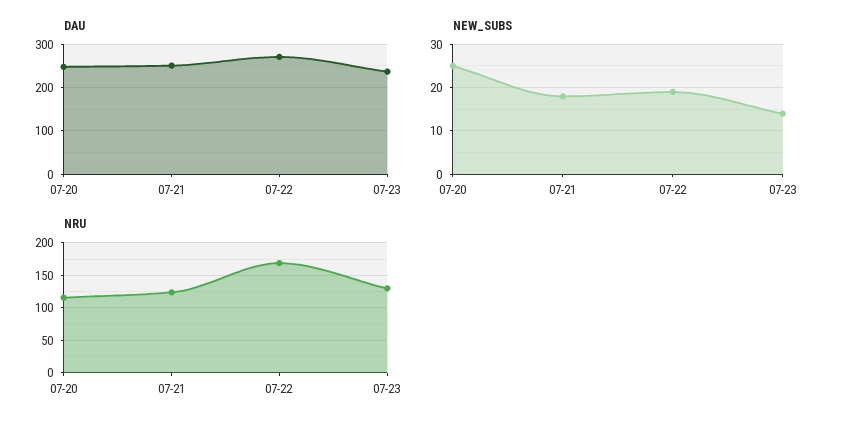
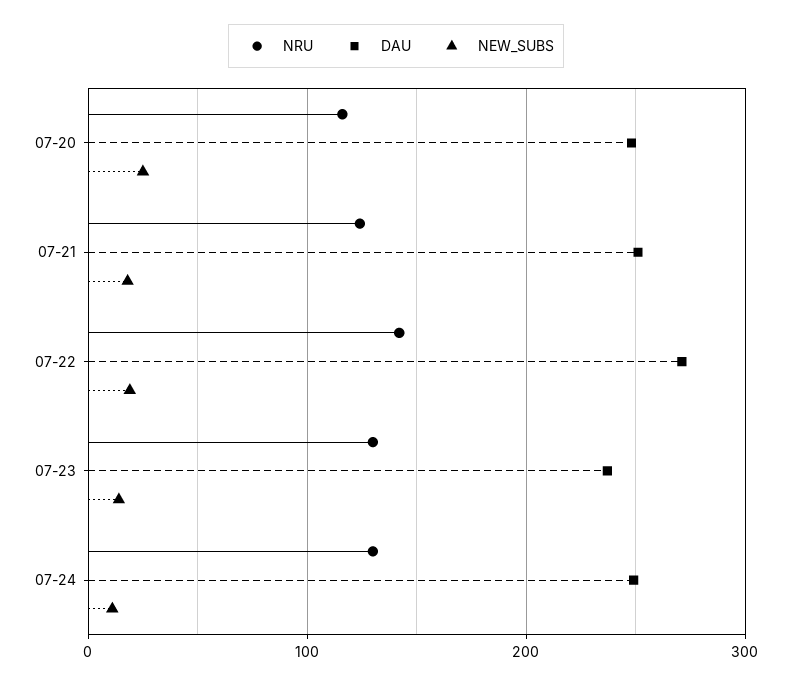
NRU, 07-22: 170 -> 140
NRU, 07-24: none -> 130
DAU, 07-24: none -> 250
NEW_SUBS, 07-24: none -> 10

